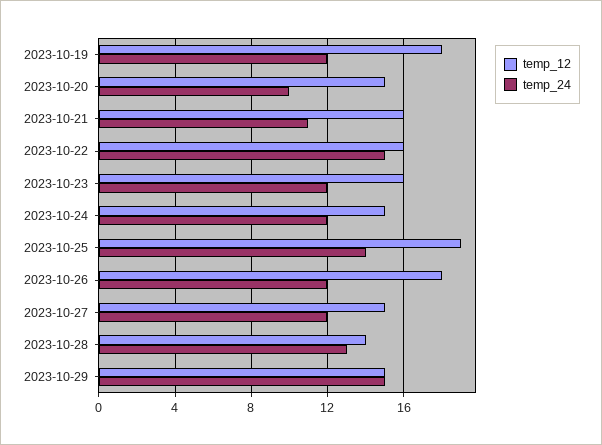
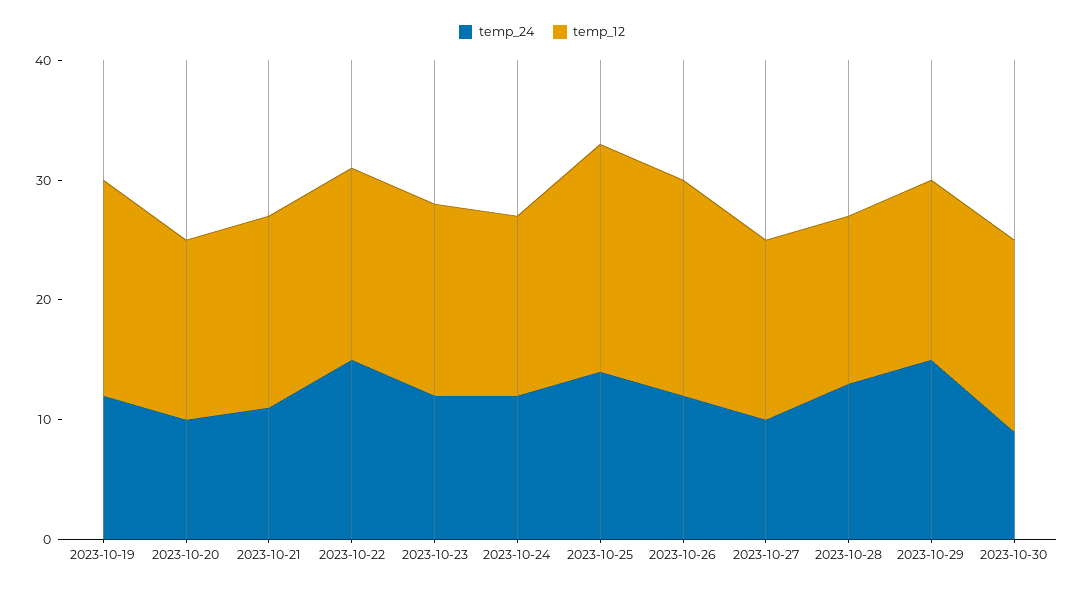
temp_24, 2023-10-27: 12 -> 10
temp_24, 2023-10-30: none -> 9
temp_12, 2023-10-30: none -> 16

